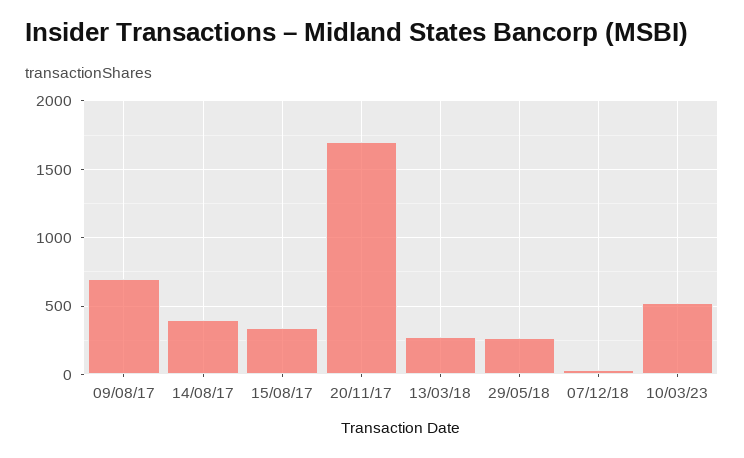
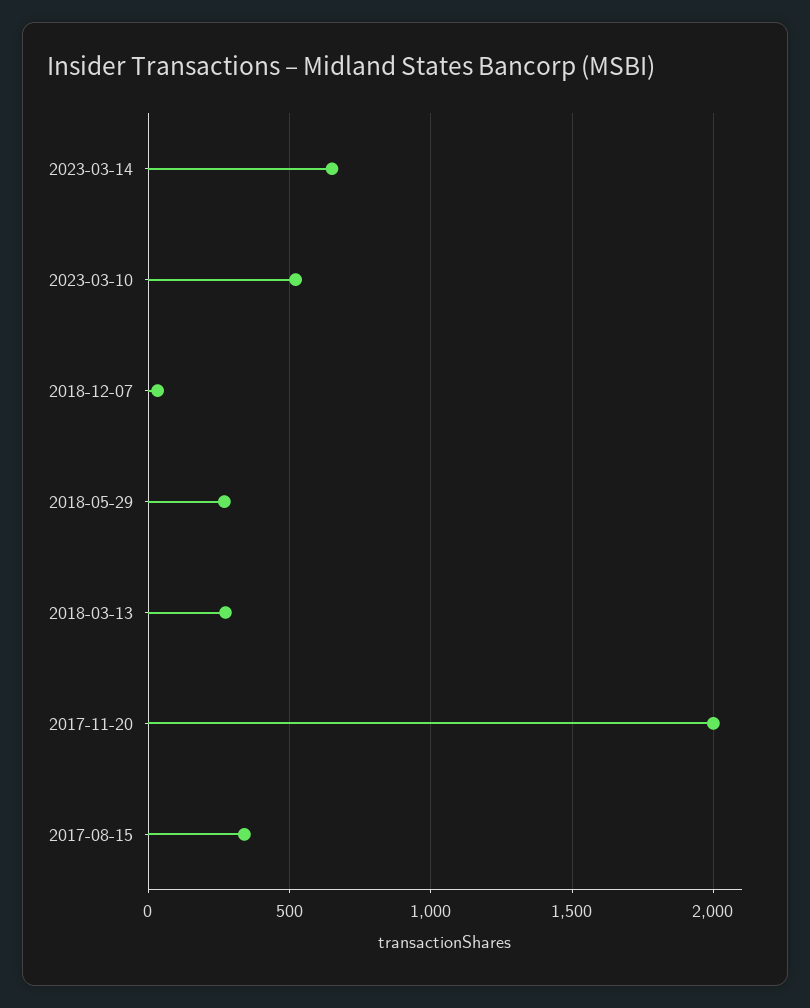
09/08/17: 700 -> none
14/08/17: 400 -> none
20/11/17: 1700 -> 2000
2023-03-14: none -> 650

